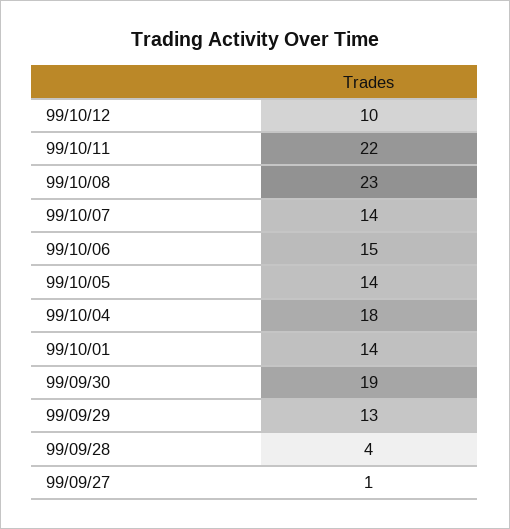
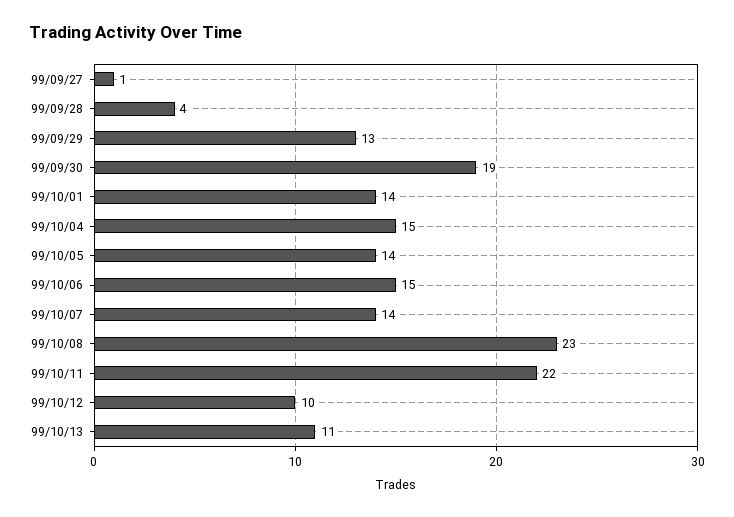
99/10/04: 18 -> 15
99/10/13: none -> 11

